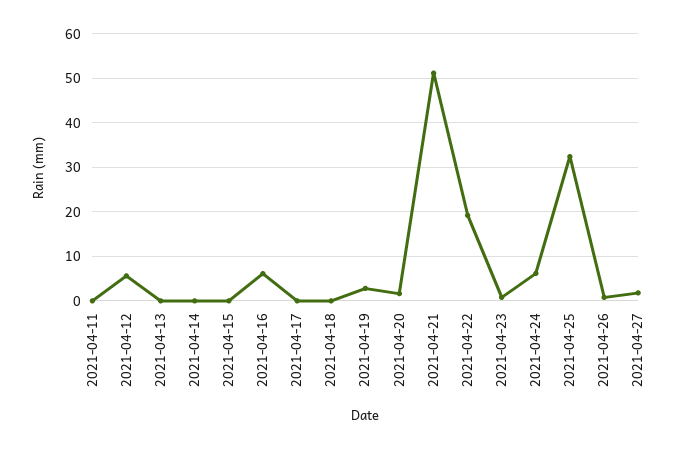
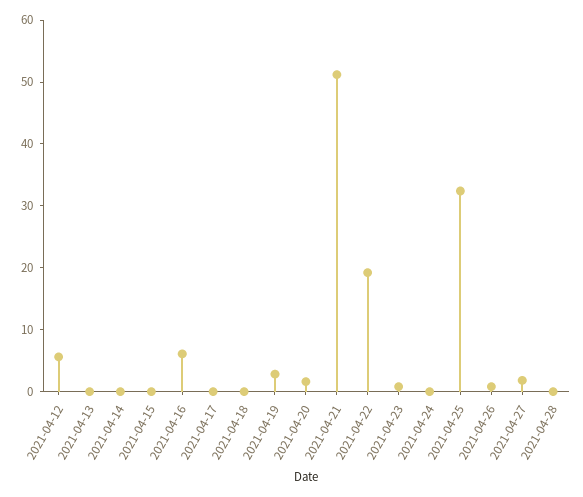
2021-04-11: 0 -> none
2021-04-24: 6 -> 0
2021-04-28: none -> 0

